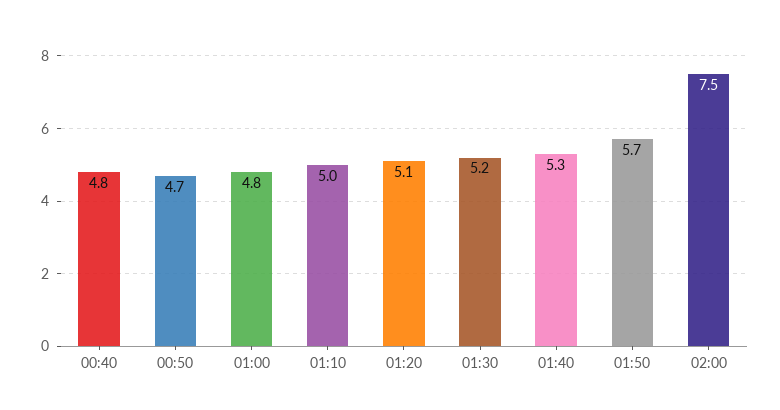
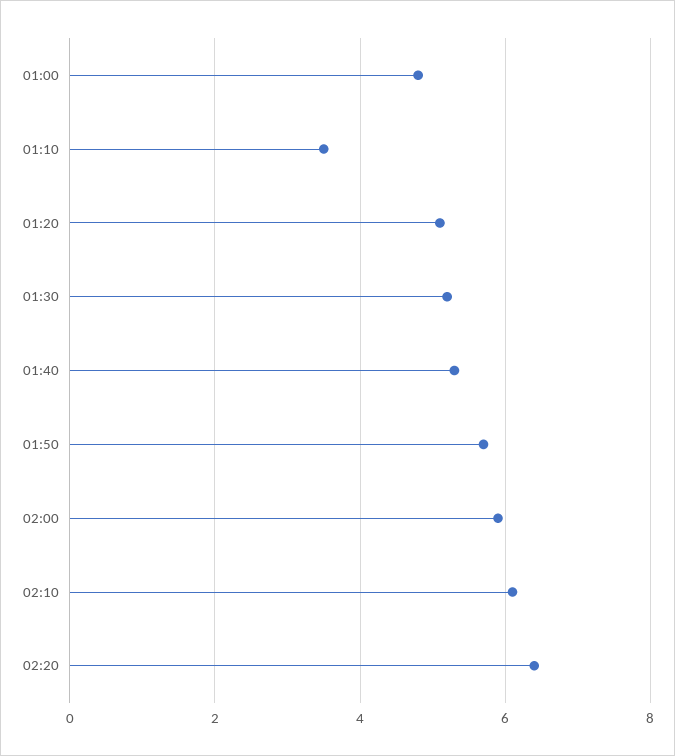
00:40: 4.8 -> none
00:50: 4.7 -> none
01:10: 5 -> 3.5
02:00: 7.5 -> 6
02:10: none -> 6
02:20: none -> 6.5

